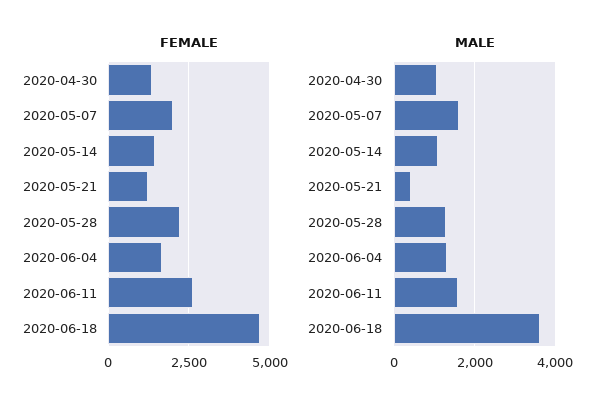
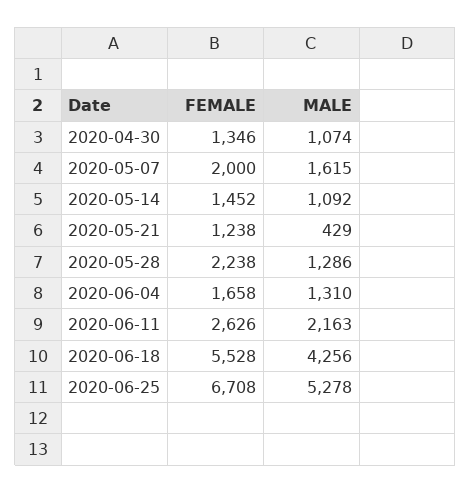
FEMALE, 2020-06-18: 4750 -> 5528
MALE, 2020-06-11: 1600 -> 2163
MALE, 2020-06-18: 3600 -> 4256
FEMALE, 2020-06-25: none -> 6708
MALE, 2020-06-25: none -> 5278

